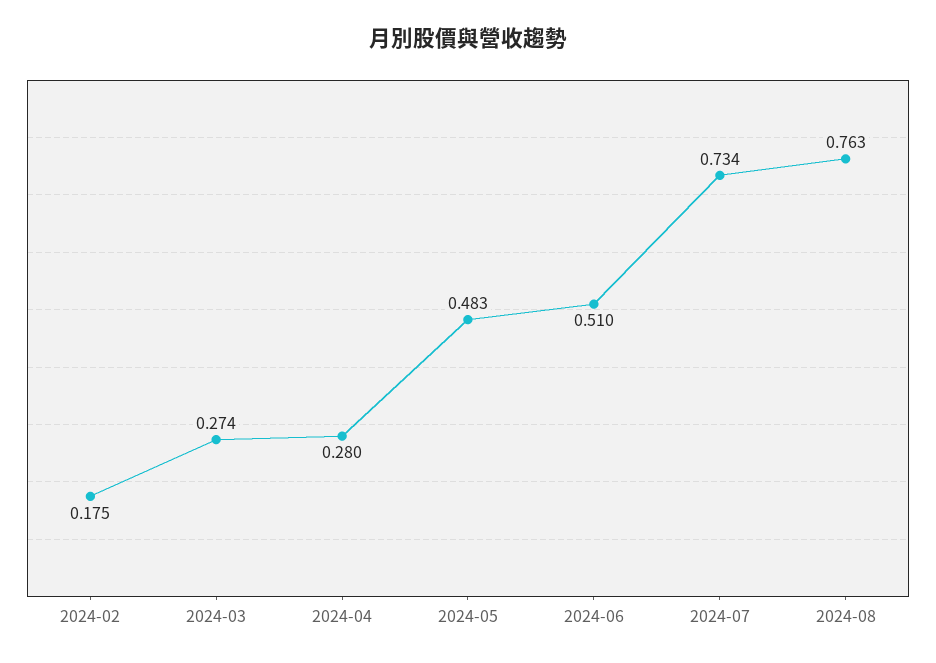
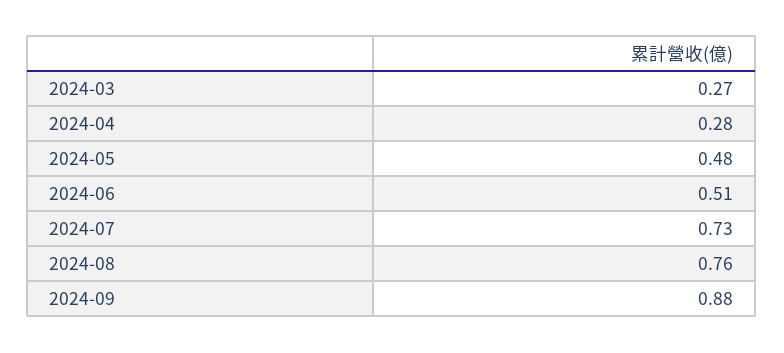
2024-02: 0.175 -> none
2024-09: none -> 0.88

